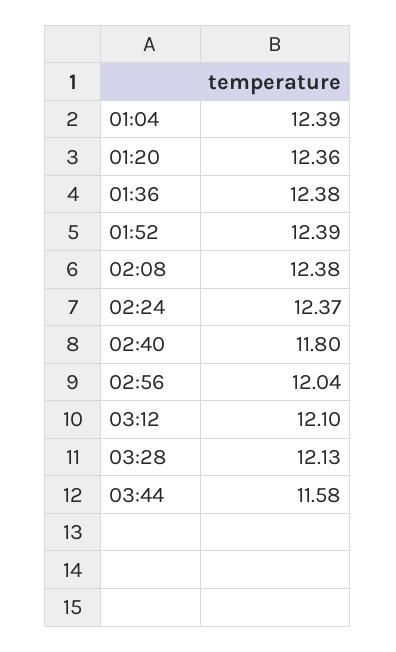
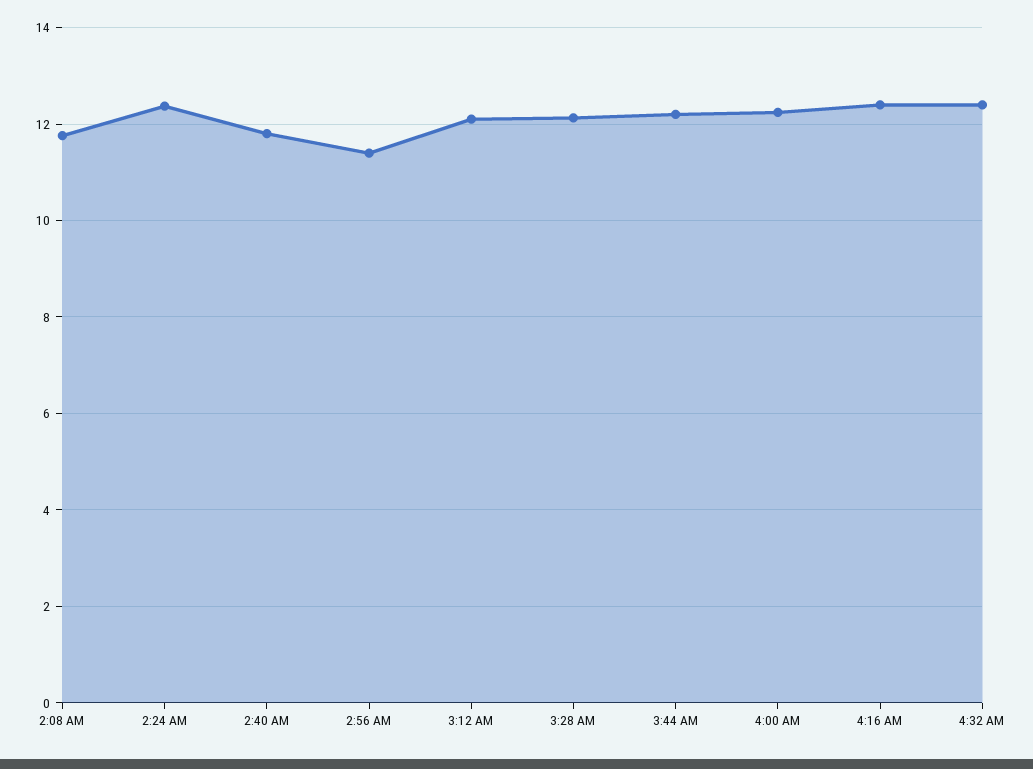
01:04: 12.39 -> none
01:20: 12.36 -> none
01:36: 12.38 -> none
01:52: 12.39 -> none
02:08: 12.38 -> 11.8
02:56: 12.04 -> 11.4
03:44: 11.58 -> 12.2
4:00 AM: none -> 12.2
4:16 AM: none -> 12.4
4:32 AM: none -> 12.4

